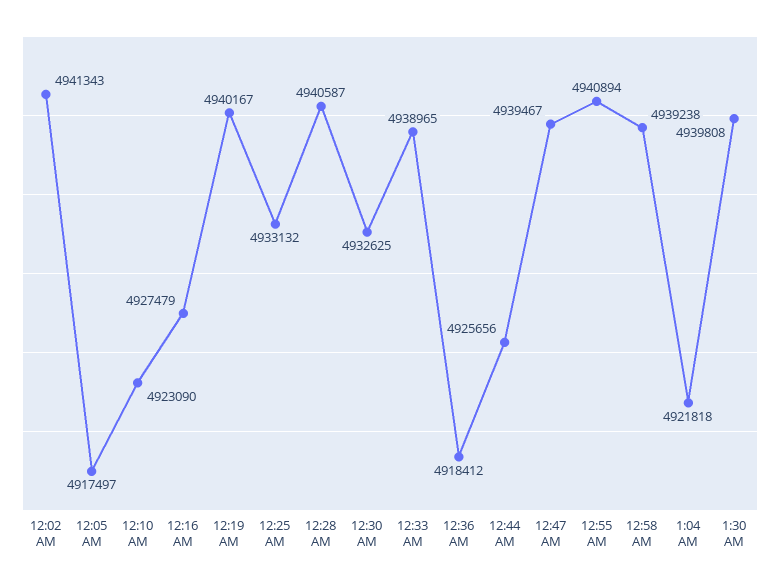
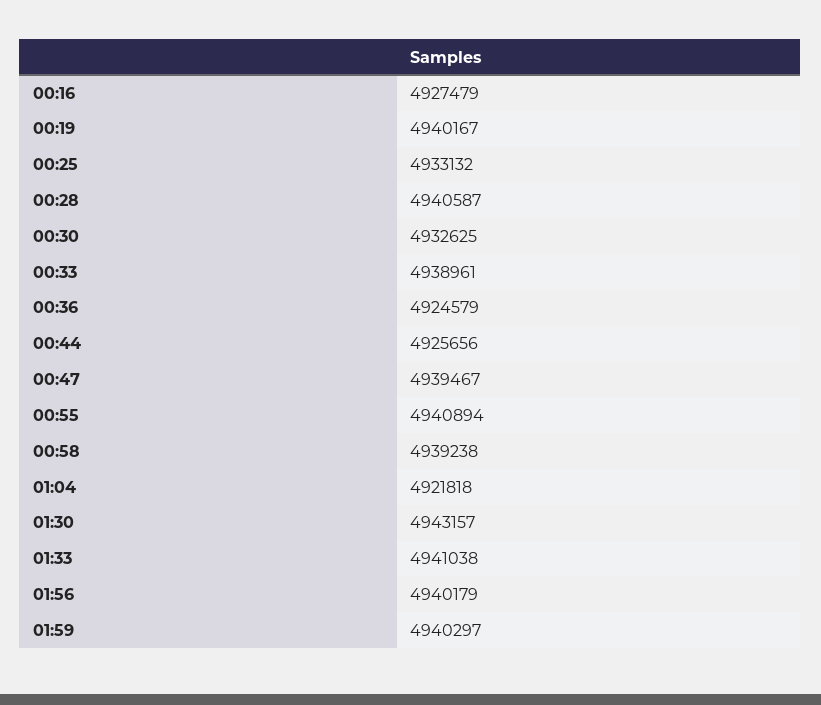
12:02 AM: 4941343 -> none
12:05 AM: 4917497 -> none
12:10 AM: 4923090 -> none
12:33 AM: 4938965 -> 4938961
12:36 AM: 4918412 -> 4924579
1:30 AM: 4939808 -> 4943157
01:33: none -> 4941038
01:56: none -> 4940179
01:59: none -> 4940297

